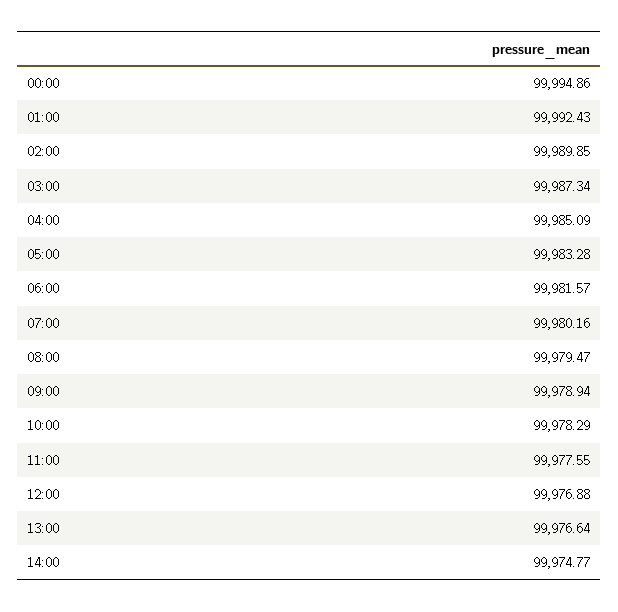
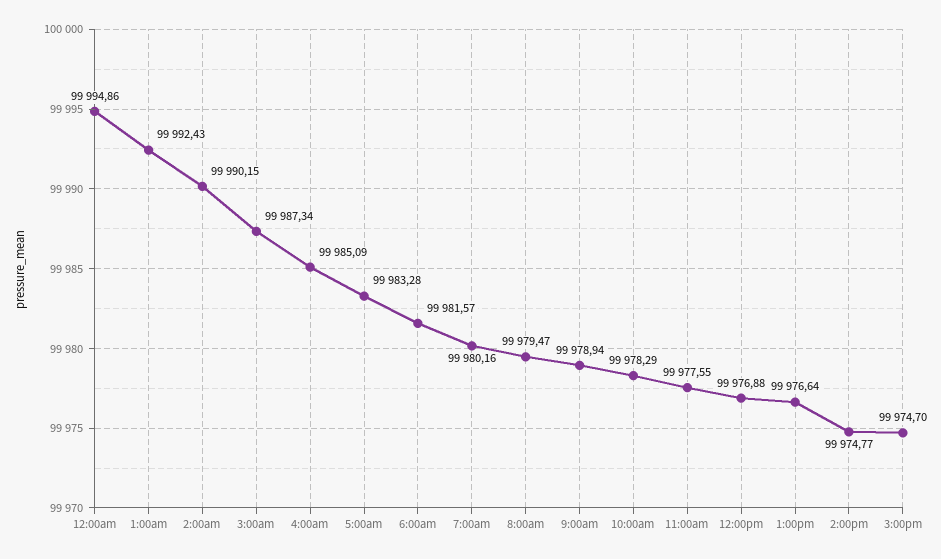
02:00: 99989.85 -> 99990.15
3:00pm: none -> 99974.7

